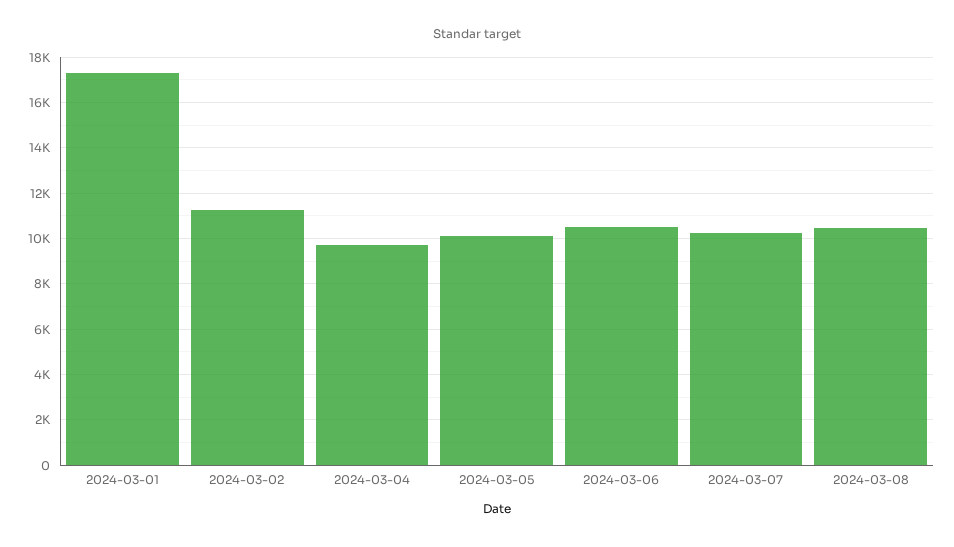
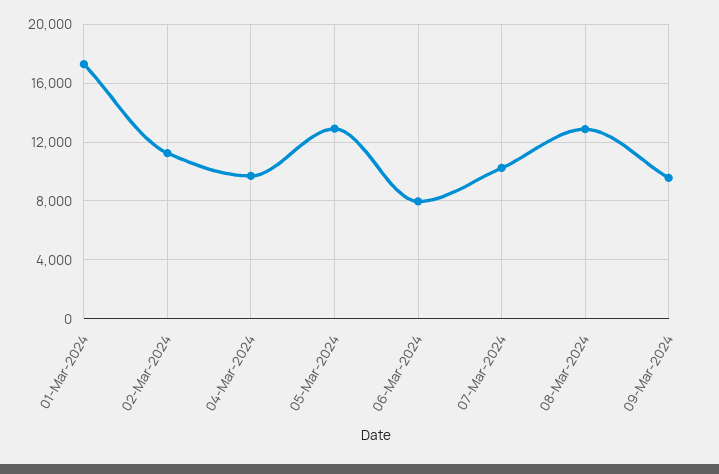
2024-03-05: 10000 -> 13000
2024-03-06: 10500 -> 8000
2024-03-08: 10500 -> 13000
09-Mar-2024: none -> 9500

